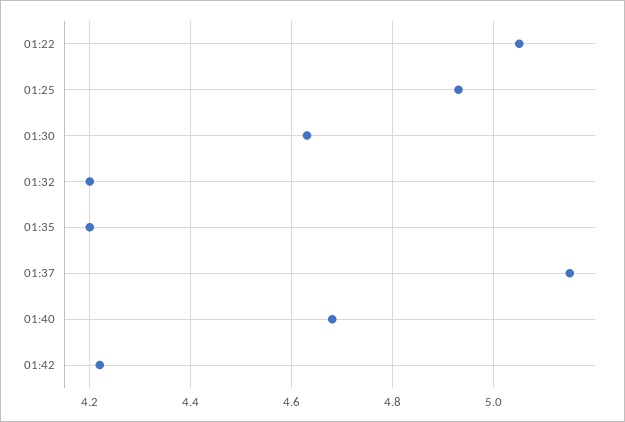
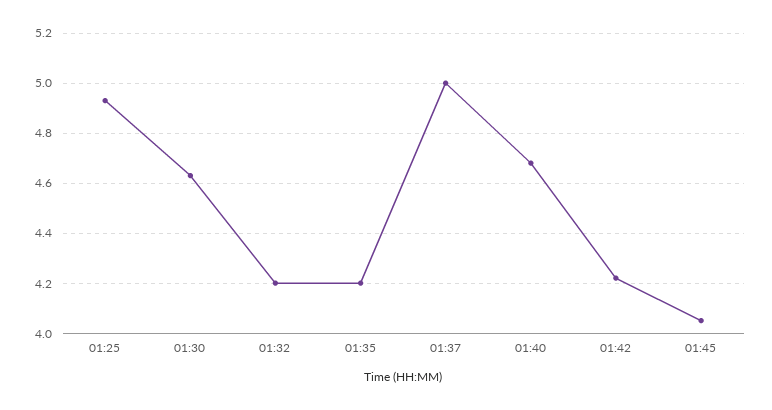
01:22: 5.05 -> none
01:37: 5.15 -> 5
01:45: none -> 4.05

